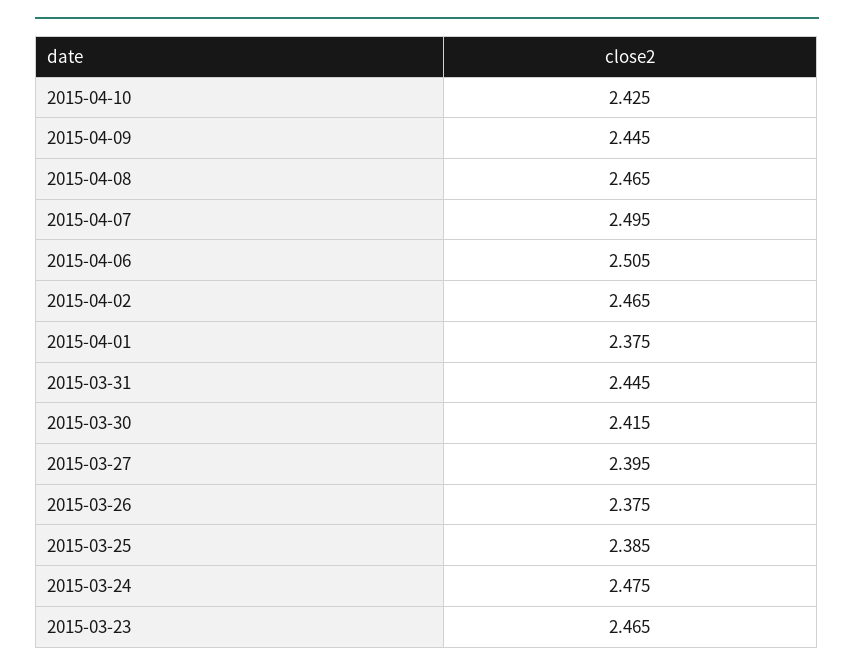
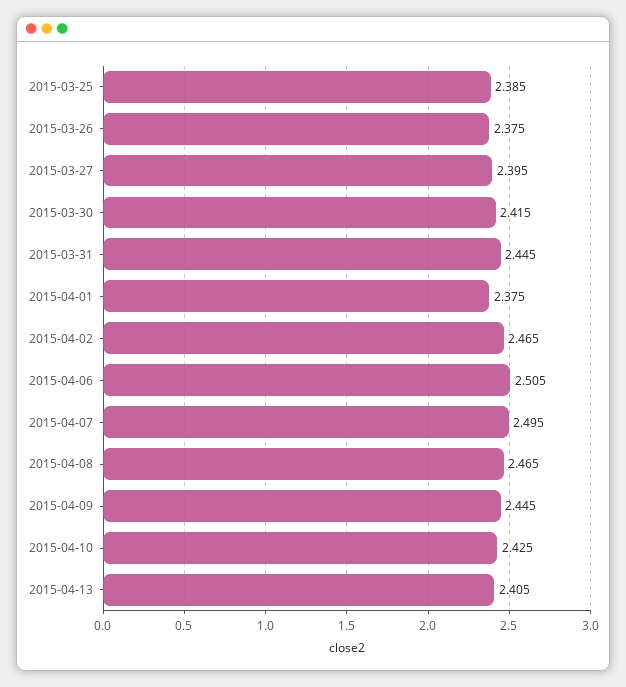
2015-03-24: 2.475 -> none
2015-03-23: 2.465 -> none
2015-04-13: none -> 2.405

